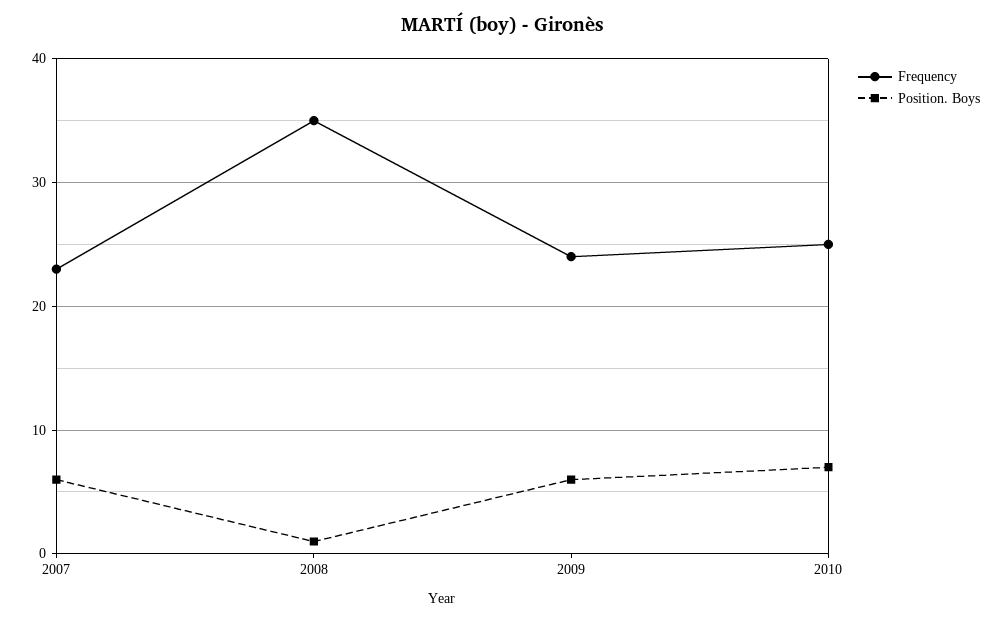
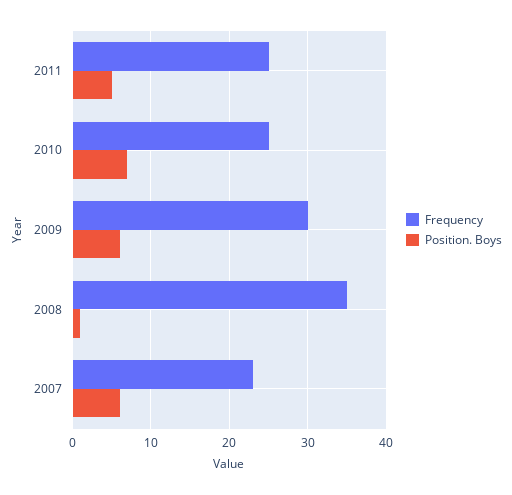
Frequency, 2009: 24 -> 30
Frequency, 2011: none -> 25
Position. Boys, 2011: none -> 5

